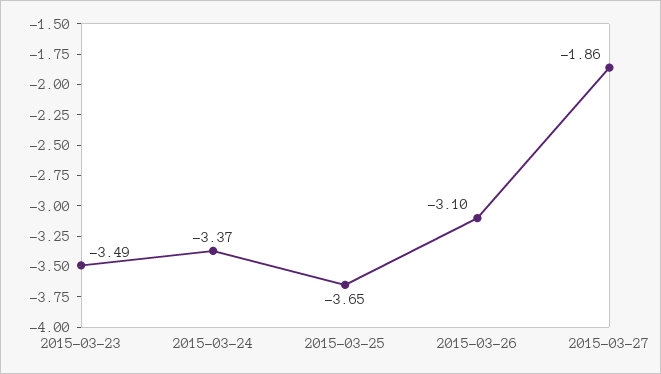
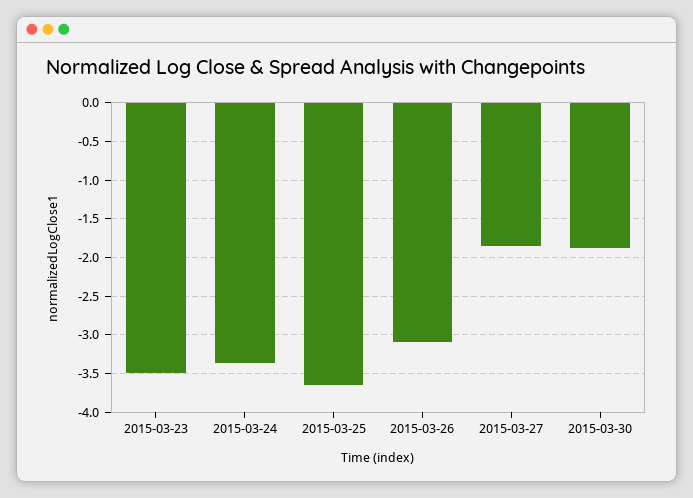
2015-03-30: none -> -1.9

